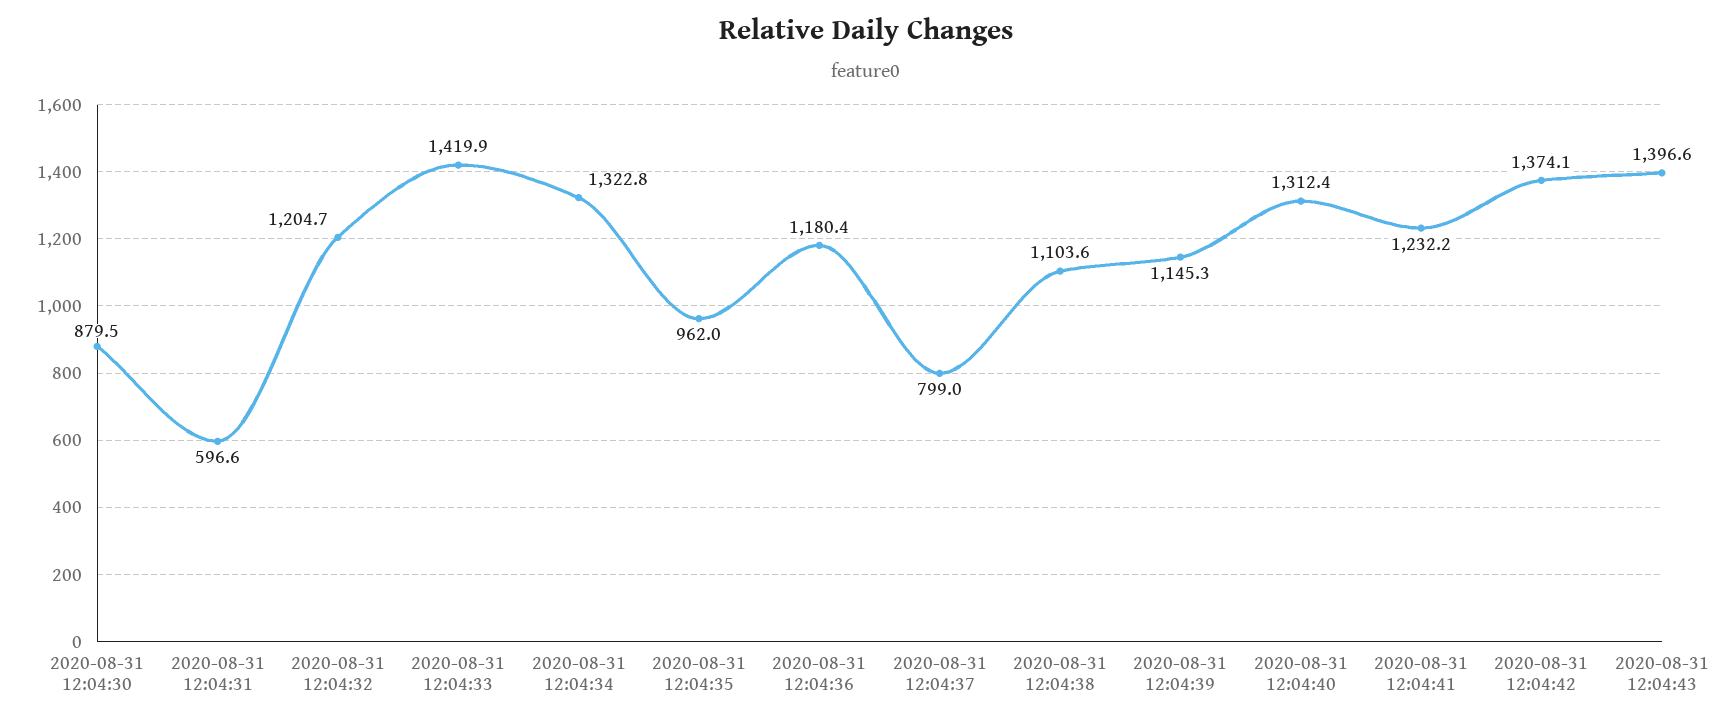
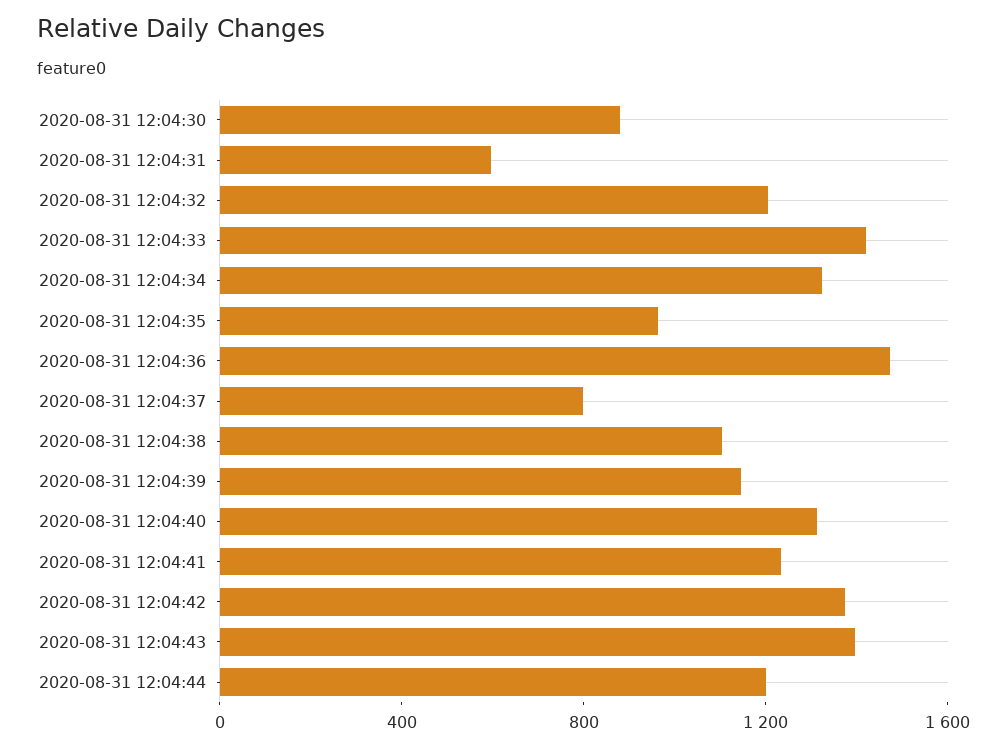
2020-08-31 12:04:36: 1180.4 -> 1500
2020-08-31 12:04:44: none -> 1200

